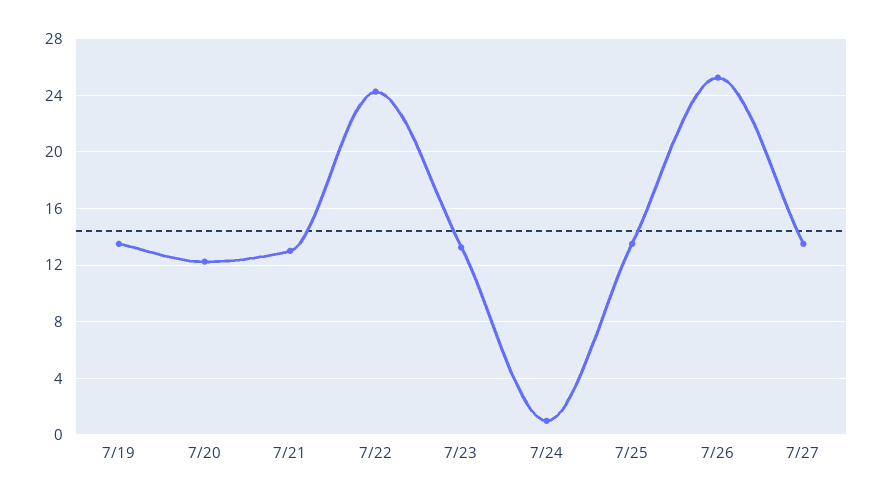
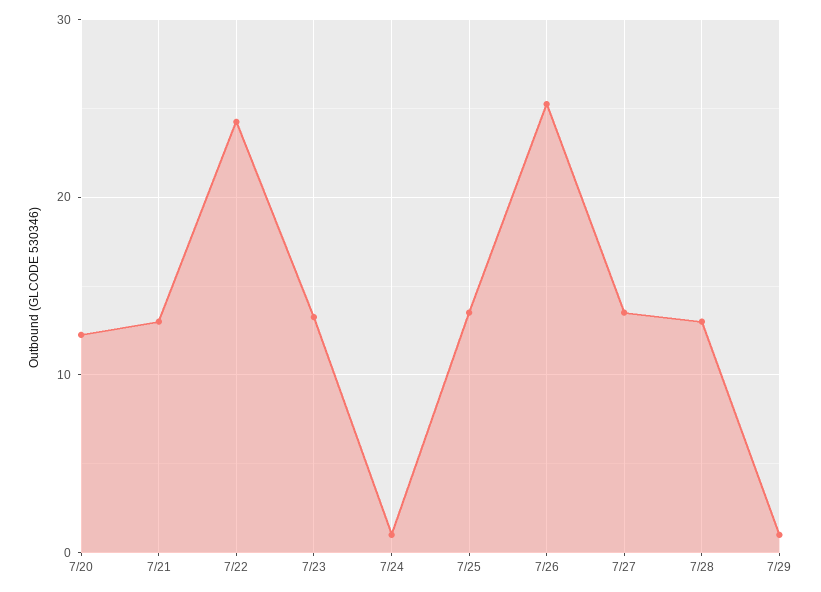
7/19: 13.5 -> none
7/28: none -> 13
7/29: none -> 1

